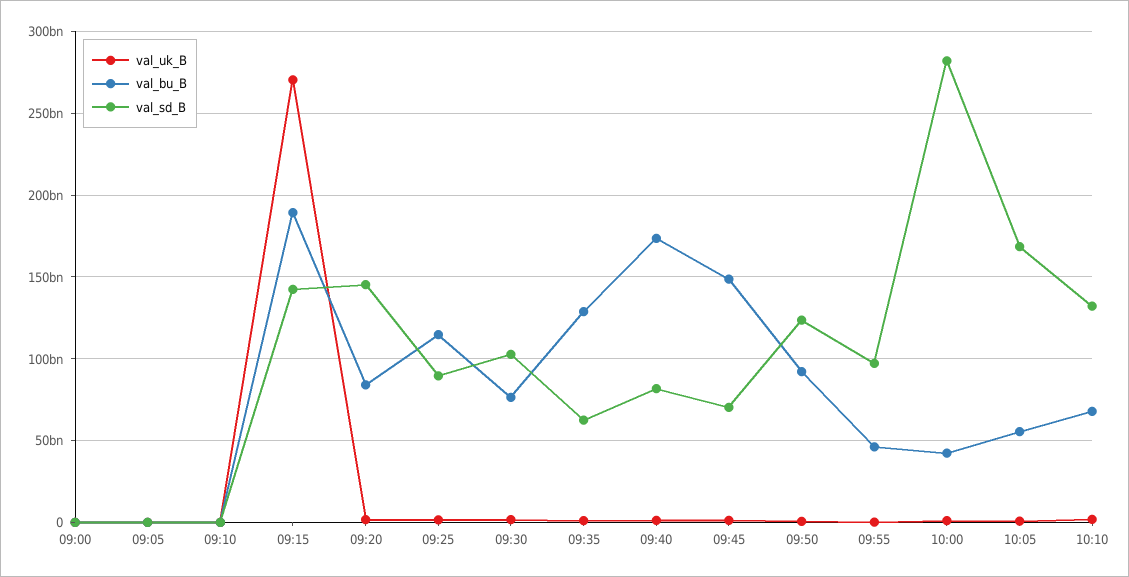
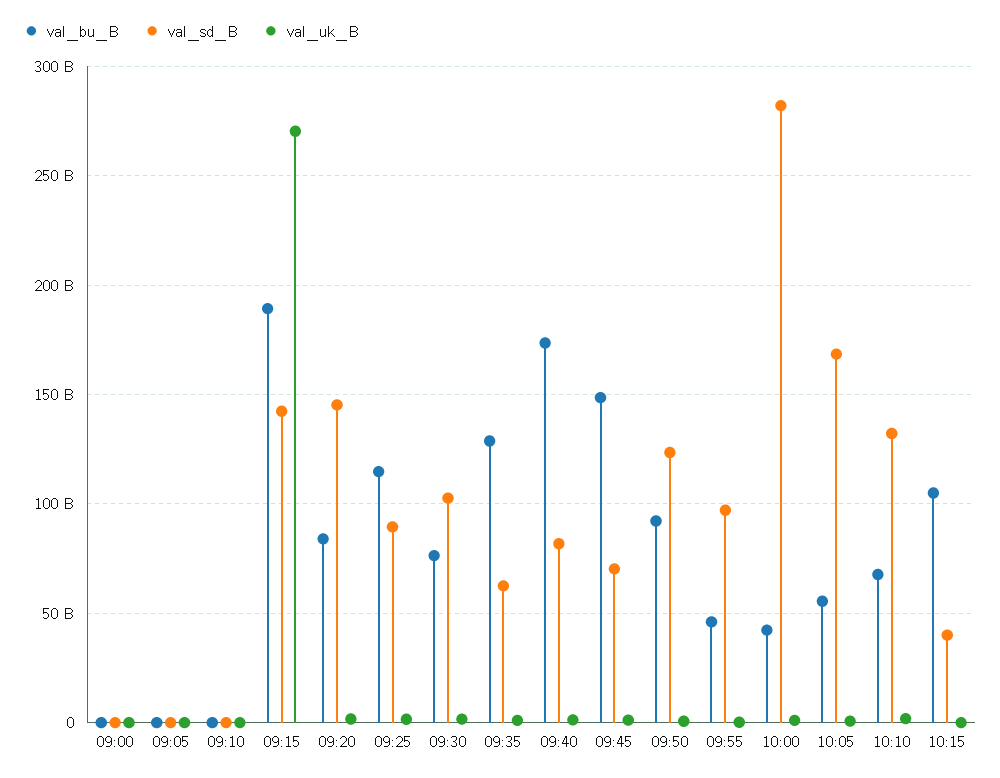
val_bu_B, 10:15: none -> 105000000000
val_sd_B, 10:15: none -> 40000000000
val_uk_B, 10:15: none -> 0

